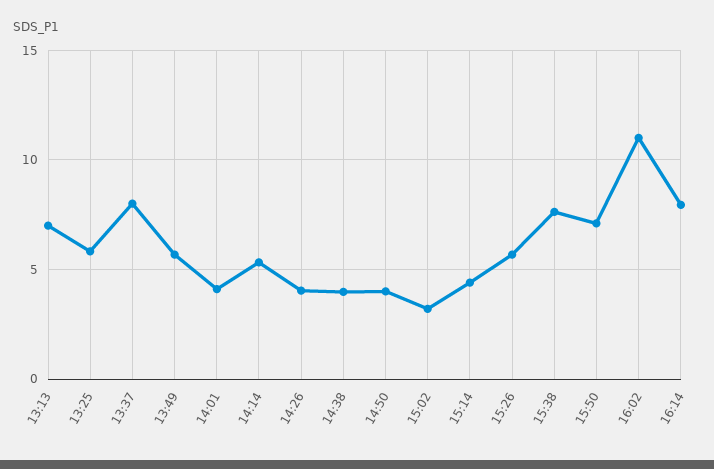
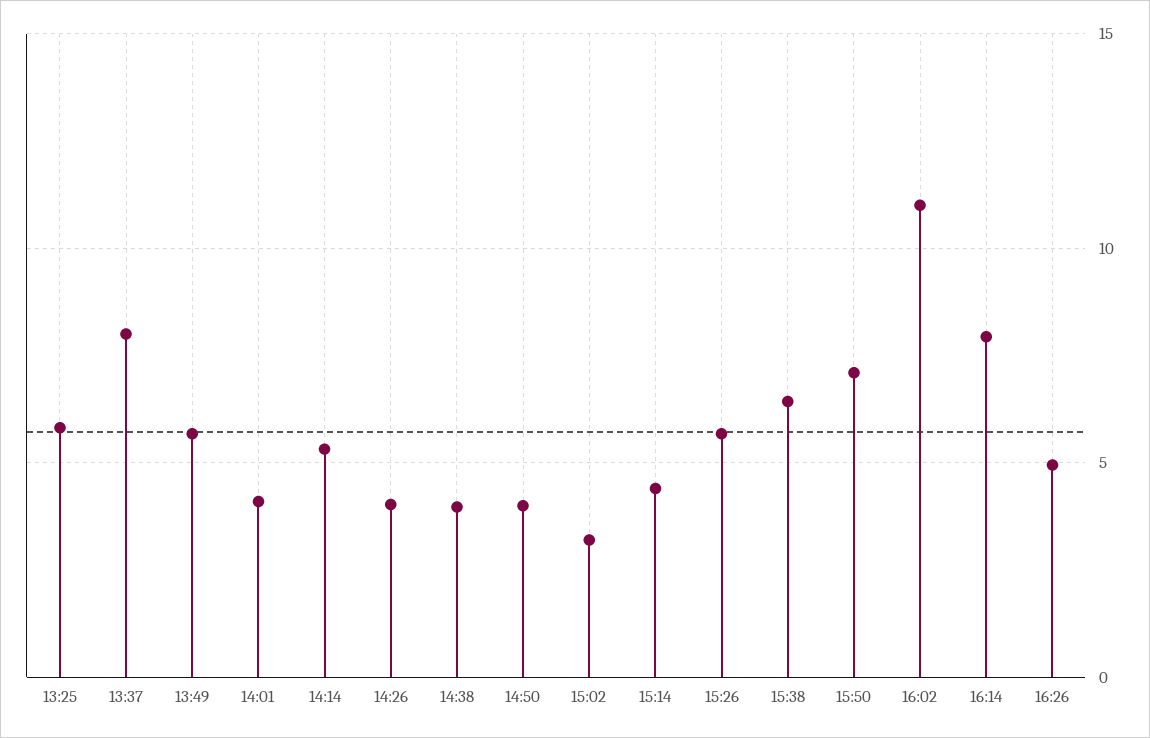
13:13: 7 -> none
15:38: 7.5 -> 6.5
16:26: none -> 5

